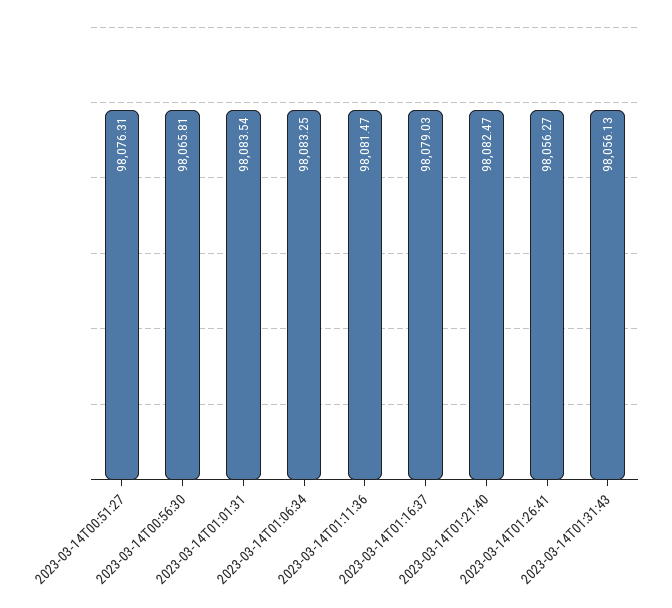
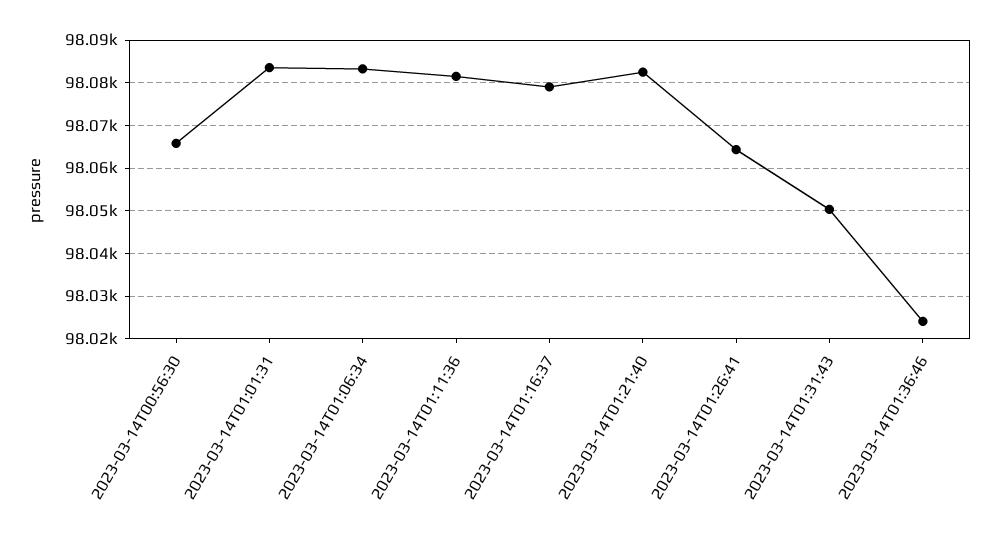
2023-03-14T00:51:27: 98076.31 -> none
2023-03-14T01:26:41: 98056.27 -> 98064
2023-03-14T01:31:43: 98056.13 -> 98050
2023-03-14T01:36:46: none -> 98024

